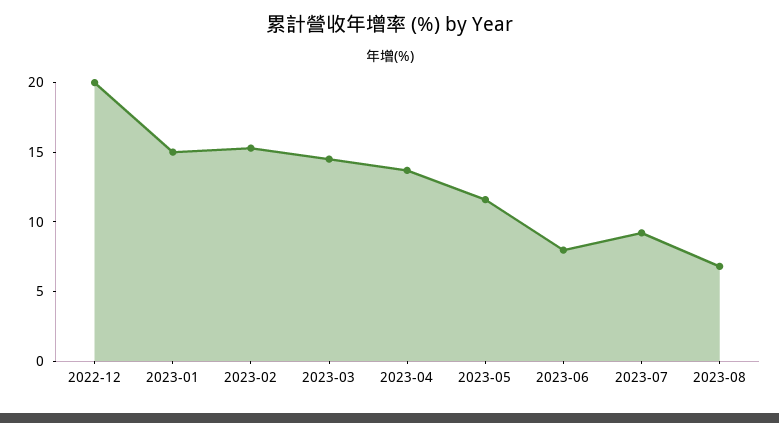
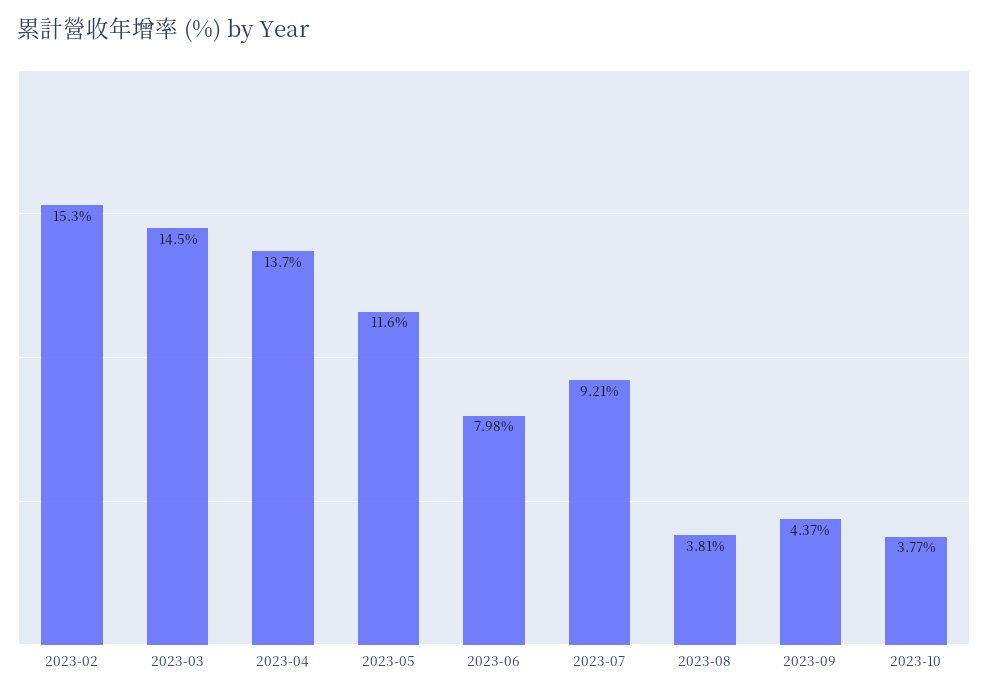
2022-12: 20 -> none
2023-01: 15 -> none
2023-08: 7 -> 3.81
2023-09: none -> 4.37
2023-10: none -> 3.77

